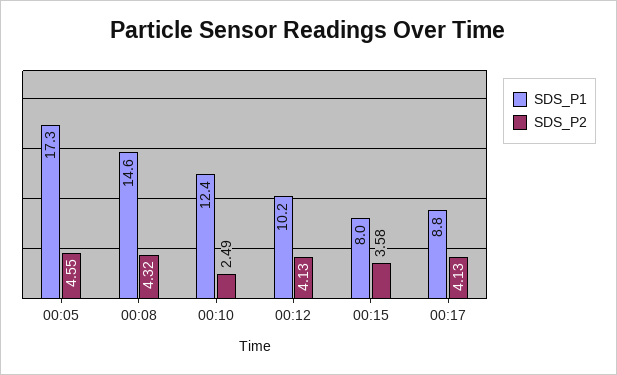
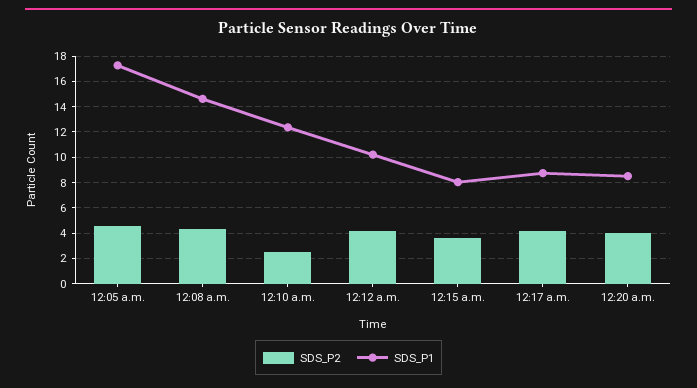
SDS_P2, 12:20 a.m.: none -> 4
SDS_P1, 12:20 a.m.: none -> 8.5

